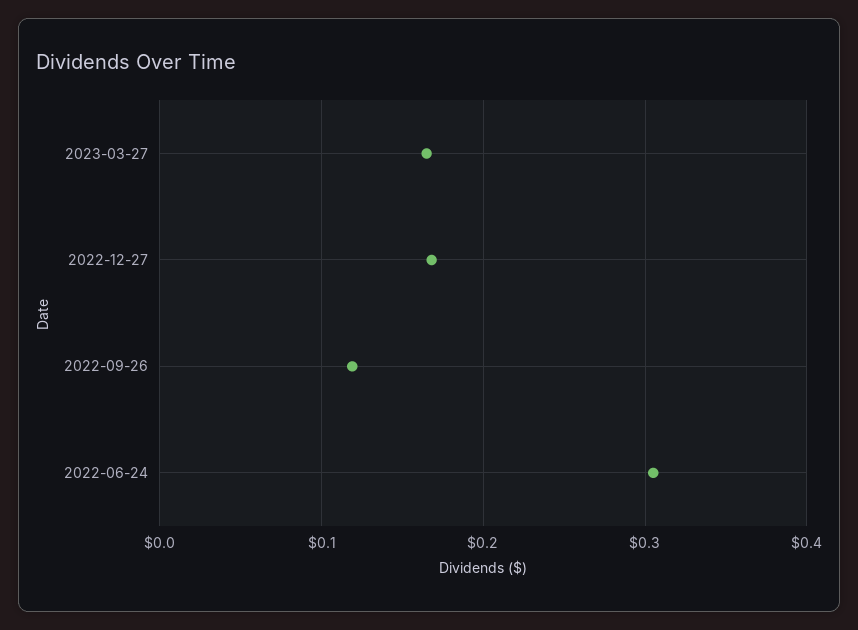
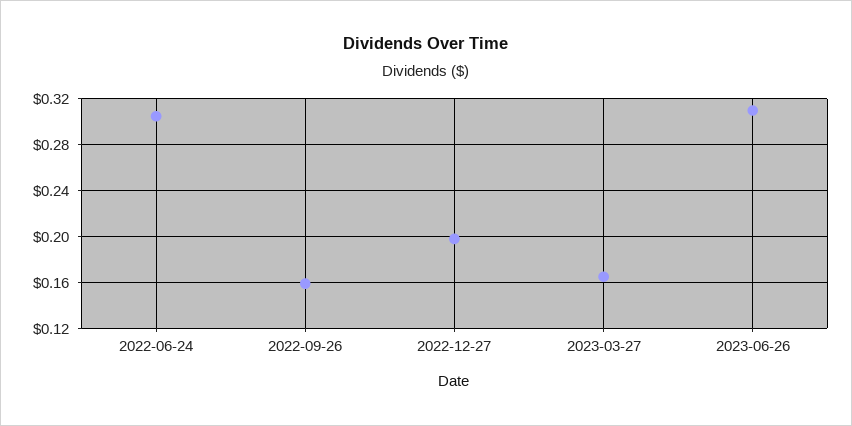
2022-12-27: 0.17 -> 0.2
2022-09-26: 0.12 -> 0.16
2023-06-26: none -> 0.31

